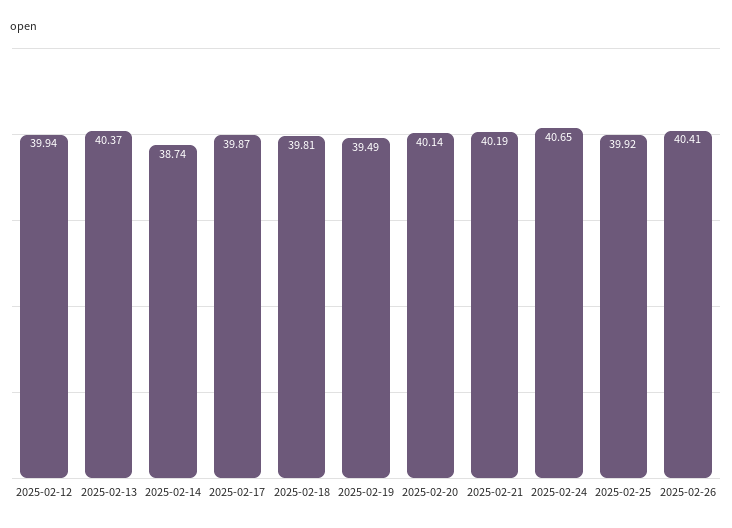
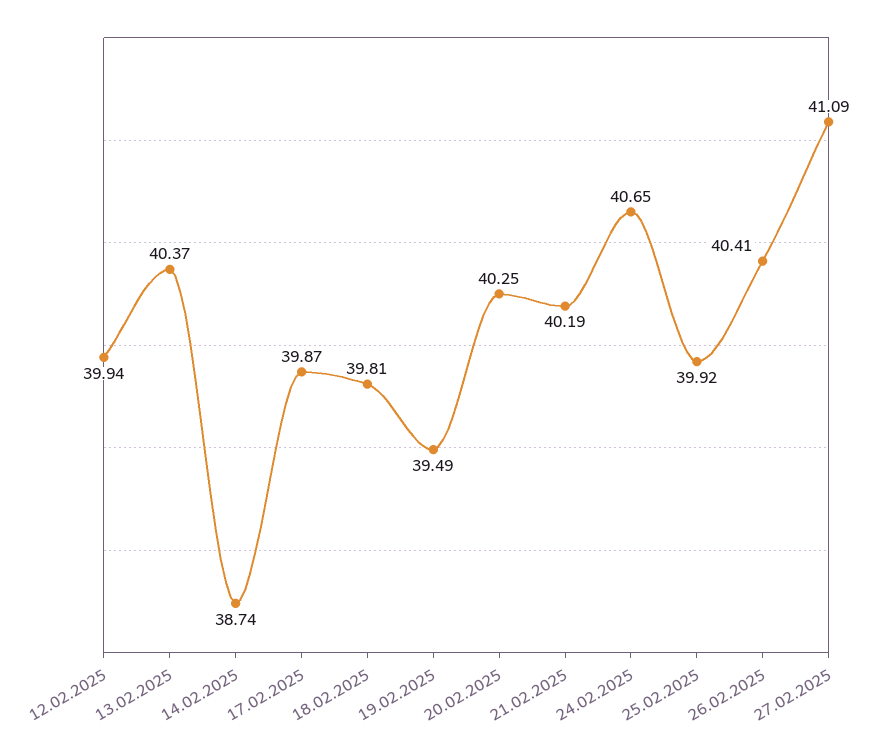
2025-02-20: 40.14 -> 40.25
27.02.2025: none -> 41.09

